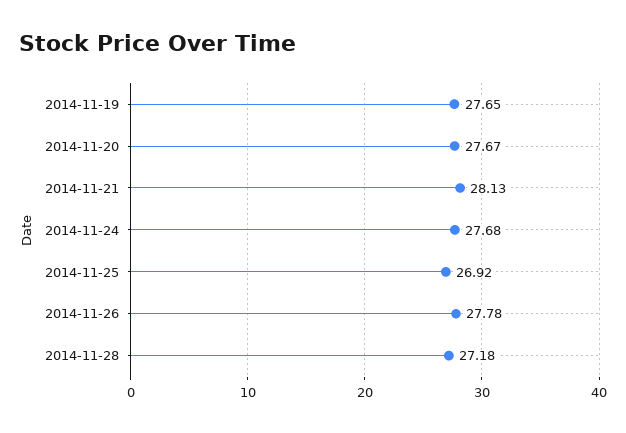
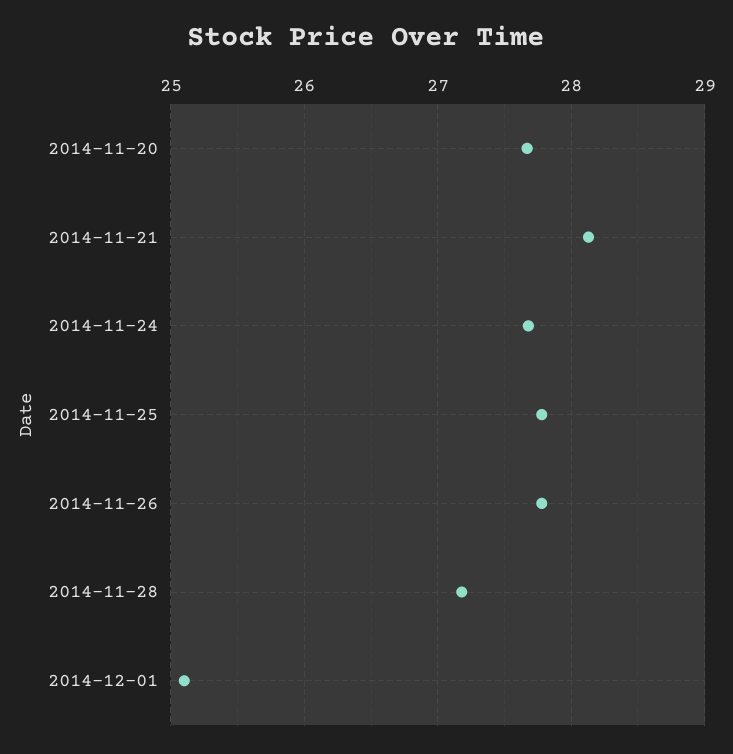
2014-11-19: 27.65 -> none
2014-11-25: 26.92 -> 27.8
2014-12-01: none -> 25.1

